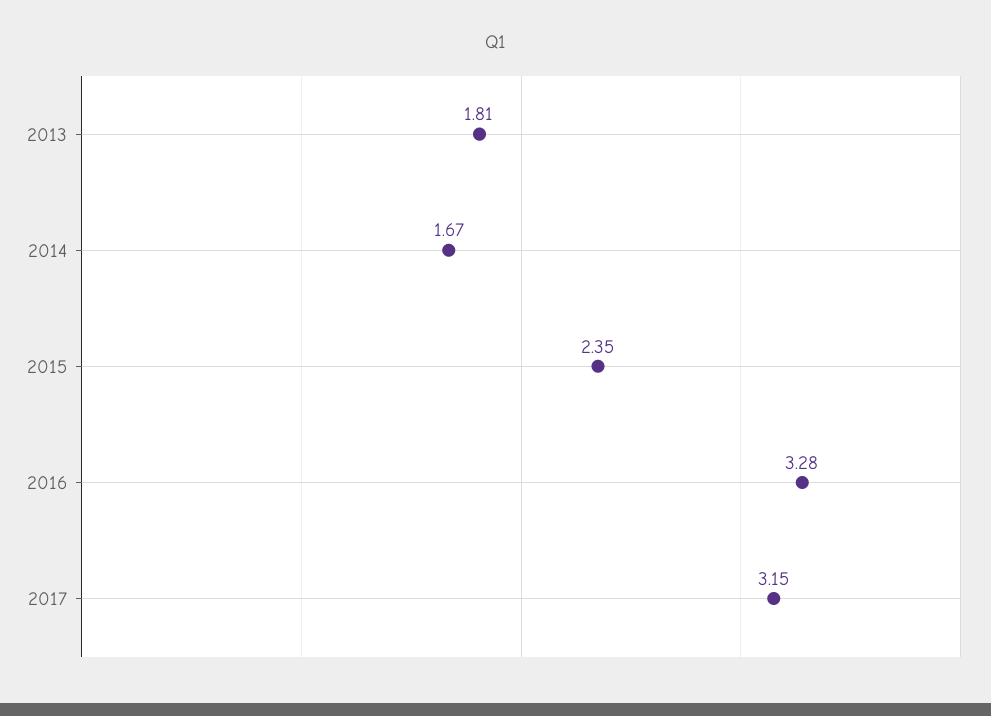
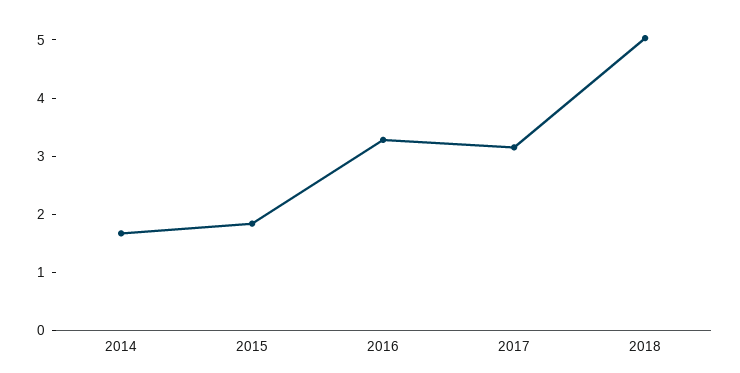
2013: 1.81 -> none
2015: 2.35 -> 1.8
2018: none -> 5

